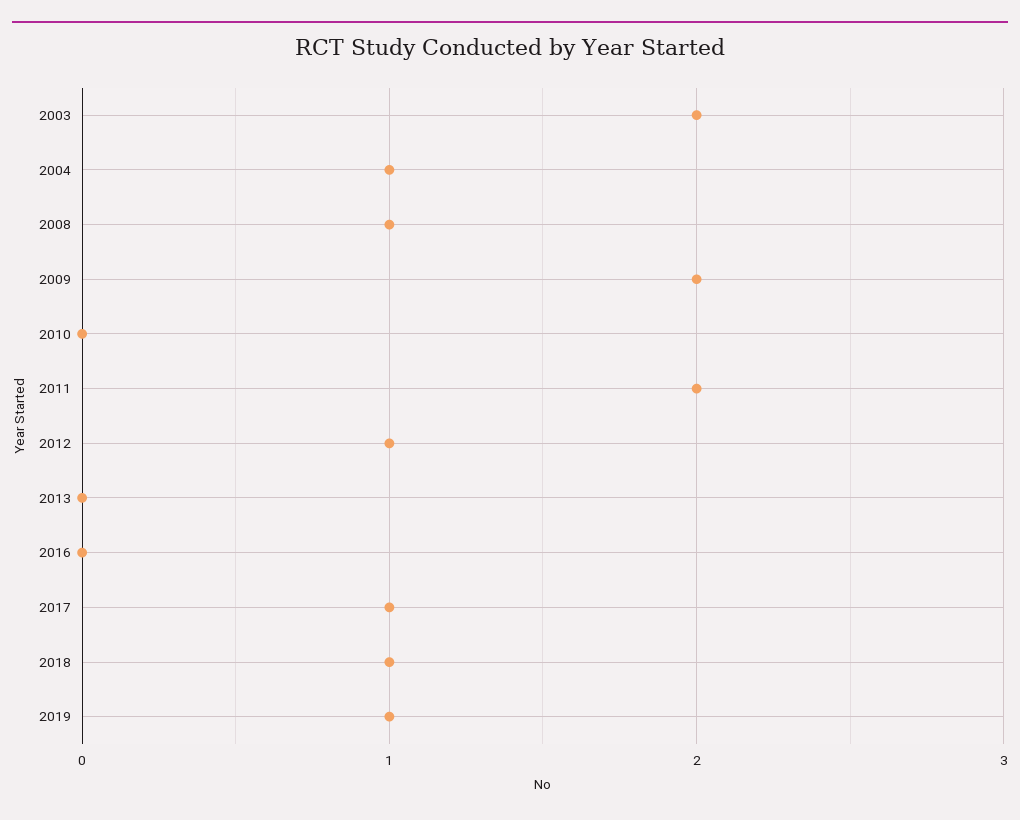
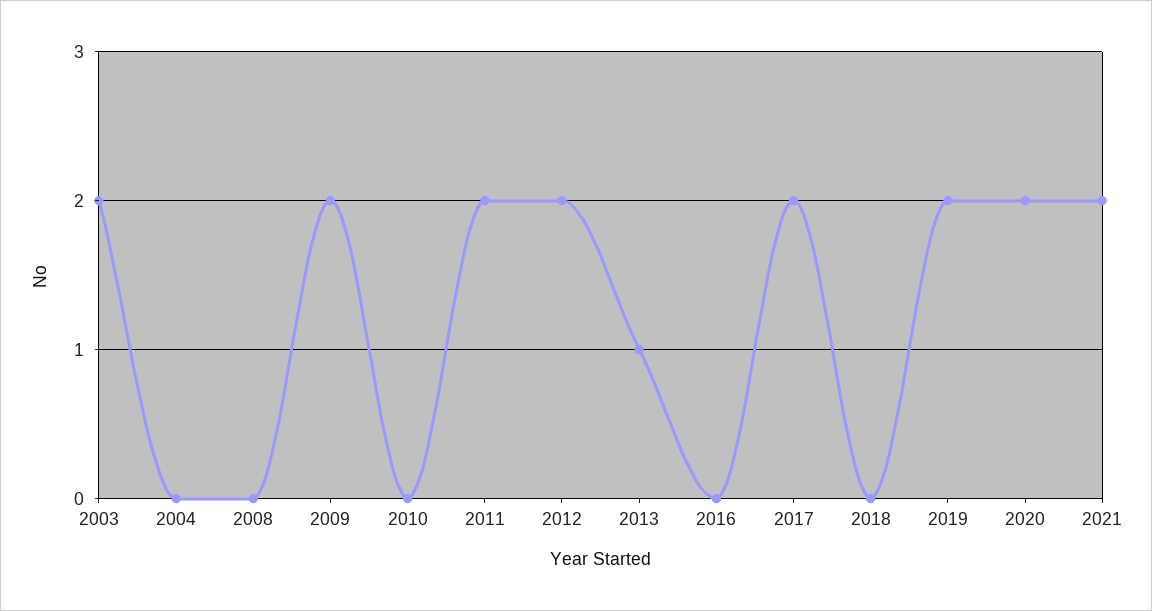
2004: 1 -> 0
2008: 1 -> 0
2012: 1 -> 2
2013: 0 -> 1
2017: 1 -> 2
2018: 1 -> 0
2019: 1 -> 2
2020: none -> 2
2021: none -> 2

